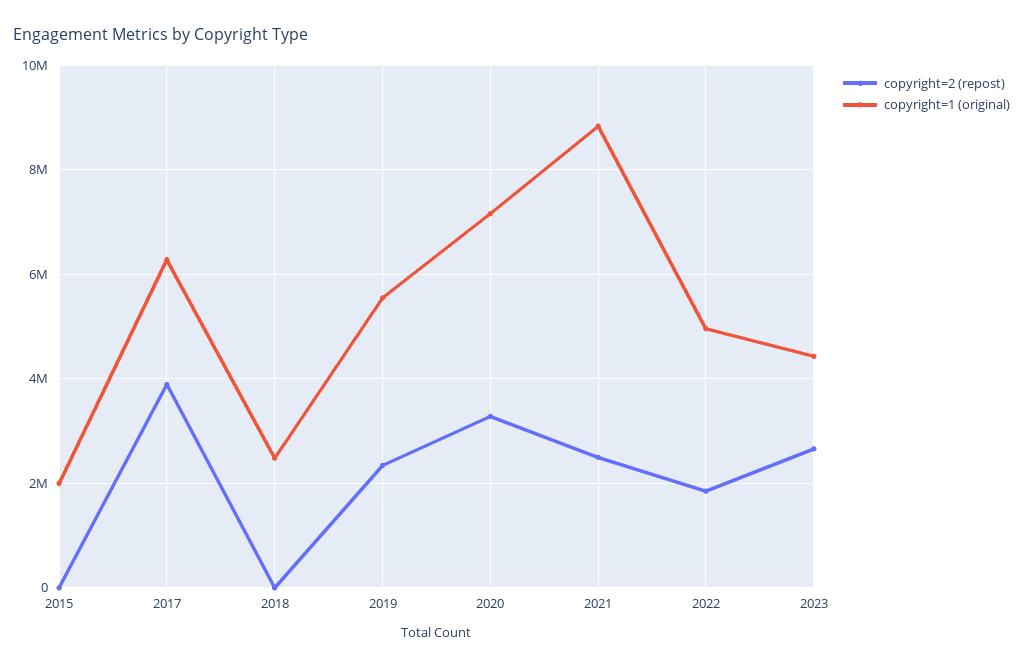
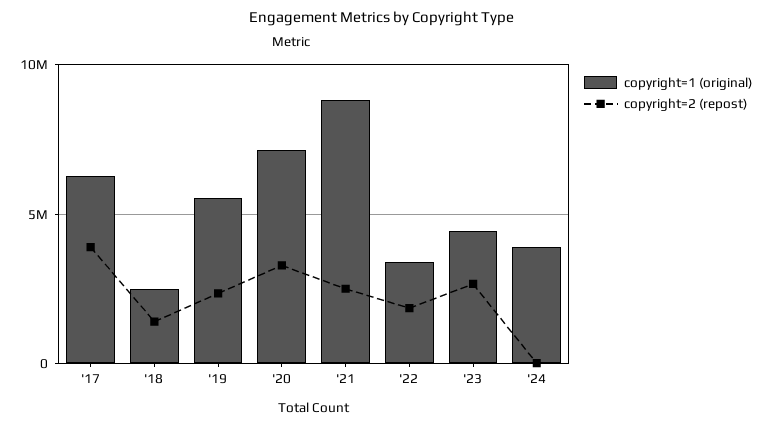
copyright=2 (repost), 2015: 0 -> none
copyright=1 (original), 2015: 2000000 -> none
copyright=2 (repost), 2018: 0 -> 1500000
copyright=1 (original), 2022: 5000000 -> 3500000
copyright=1 (original), '24: none -> 4000000
copyright=2 (repost), '24: none -> 0

